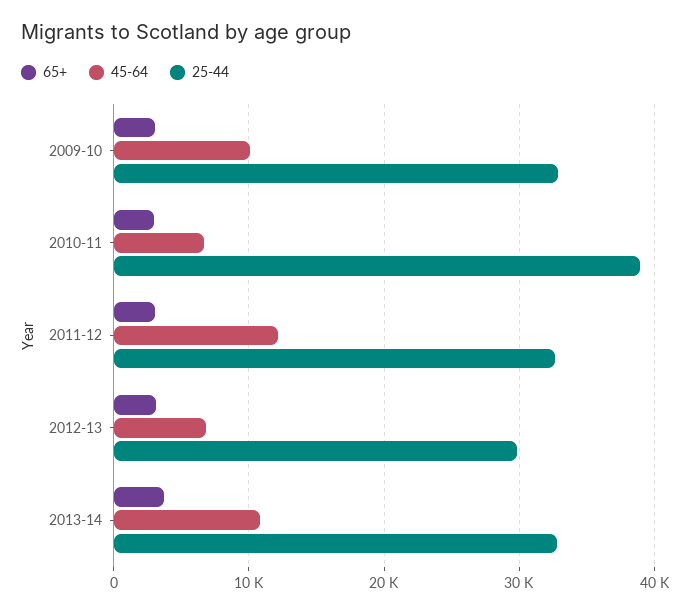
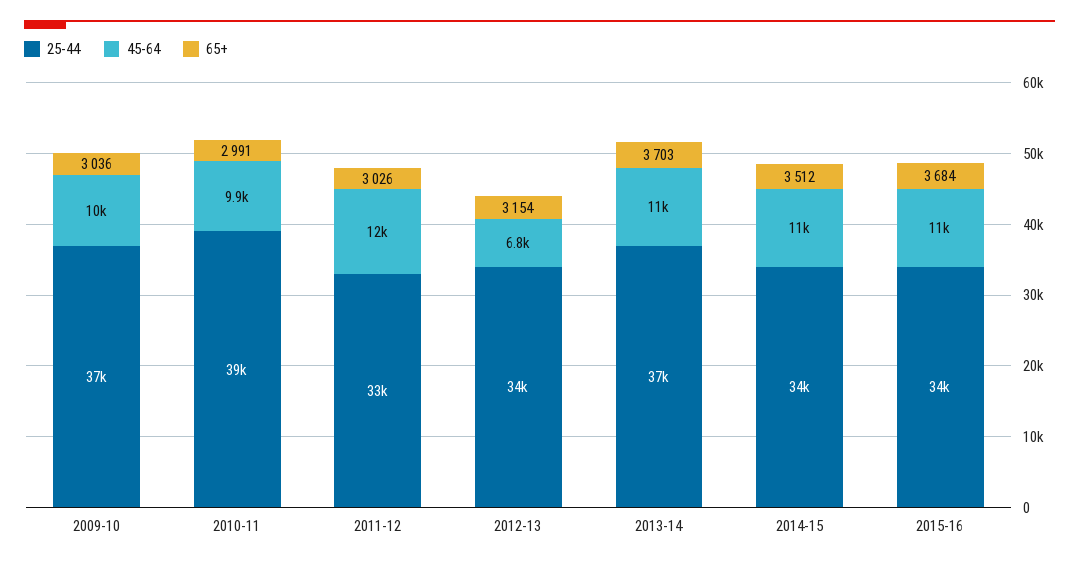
25-44, 2009-10: 33000 -> 37000
45-64, 2010-11: 7000 -> 9900
25-44, 2012-13: 30000 -> 34000
25-44, 2013-14: 33000 -> 37000
25-44, 2014-15: none -> 34000
45-64, 2014-15: none -> 11000
65+, 2014-15: none -> 3512
25-44, 2015-16: none -> 34000
45-64, 2015-16: none -> 11000
65+, 2015-16: none -> 3684

